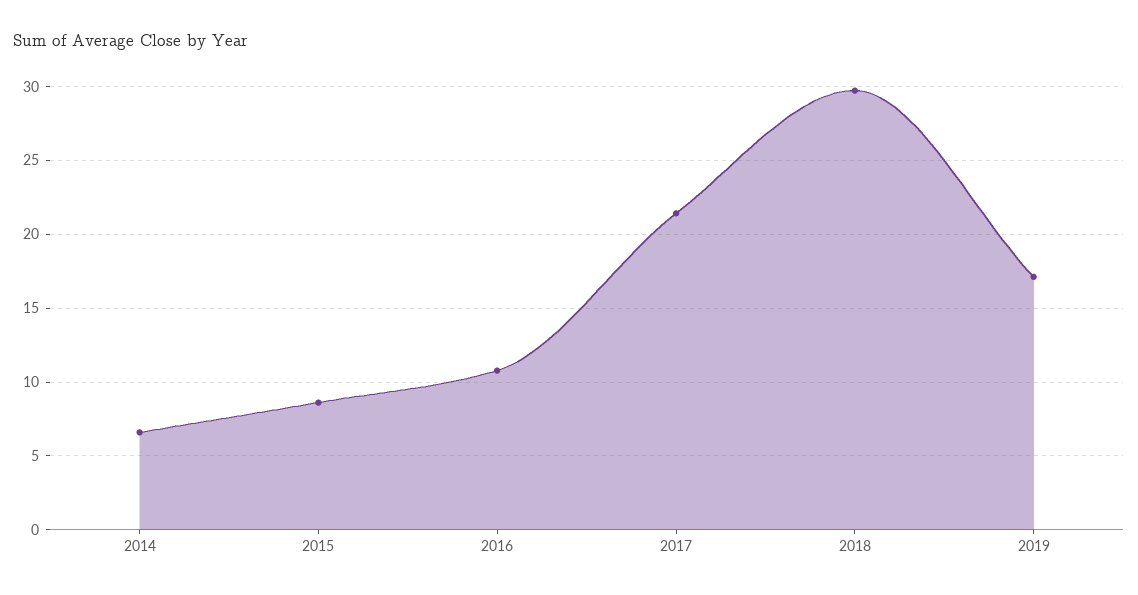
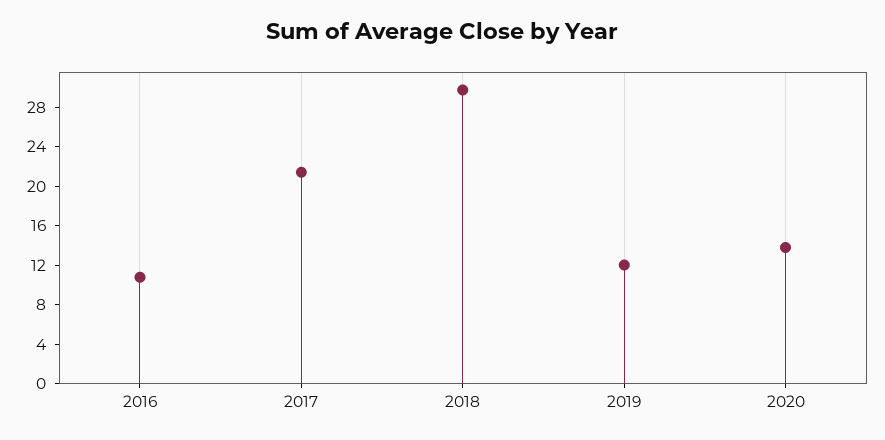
2014: 6.5 -> none
2015: 8.5 -> none
2019: 17 -> 12
2020: none -> 14

